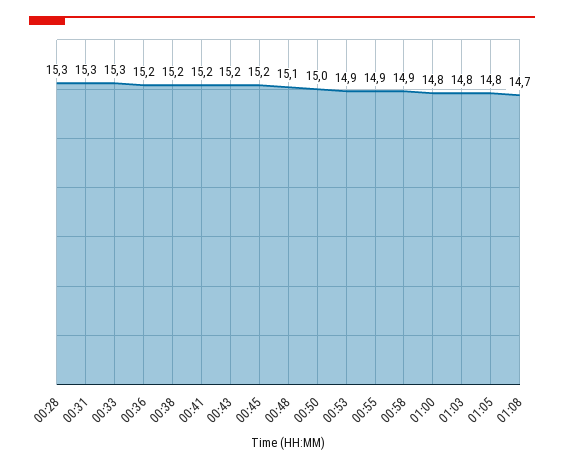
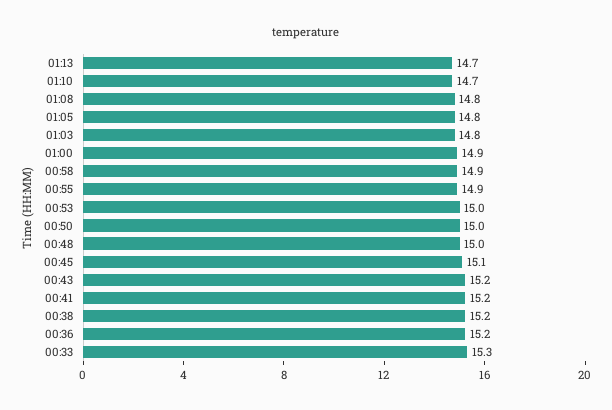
00:28: 15.3 -> none
00:31: 15.3 -> none
00:45: 15.2 -> 15.1
00:48: 15.1 -> 15
00:53: 14.9 -> 15
01:00: 14.8 -> 14.9
01:08: 14.7 -> 14.8
01:13: none -> 14.7
01:10: none -> 14.7

